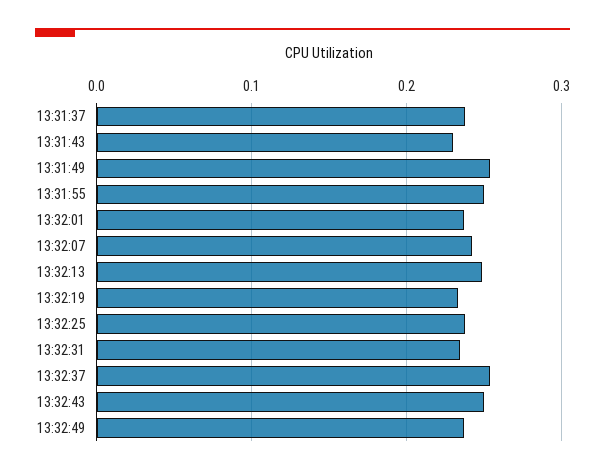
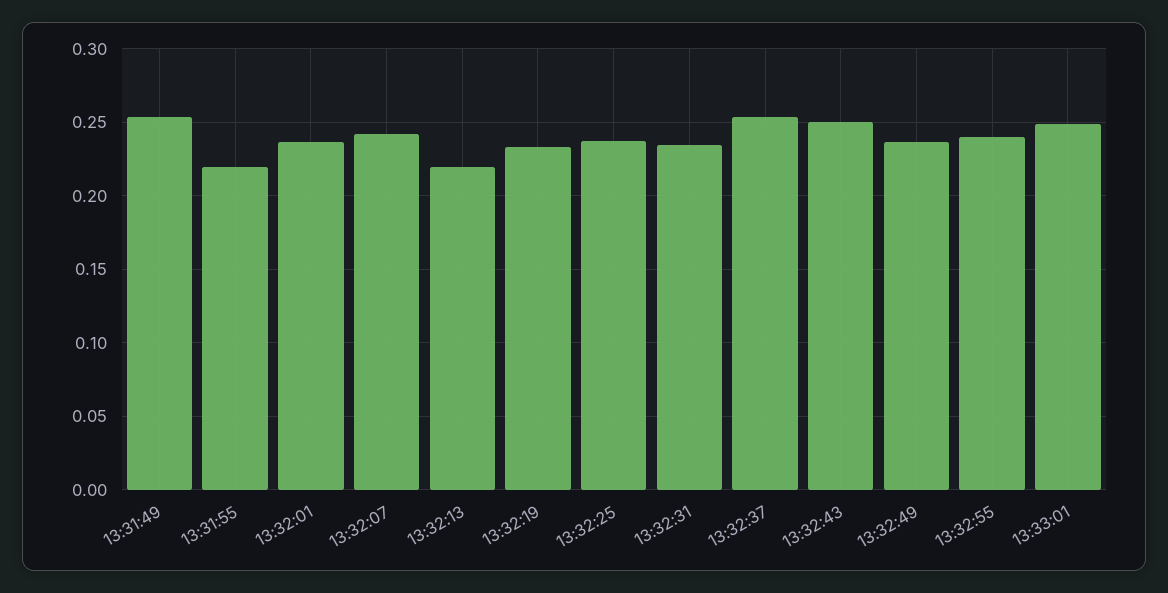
13:31:37: 0.24 -> none
13:31:43: 0.23 -> none
13:31:55: 0.25 -> 0.22
13:32:13: 0.25 -> 0.22
13:32:55: none -> 0.24
13:33:01: none -> 0.25

